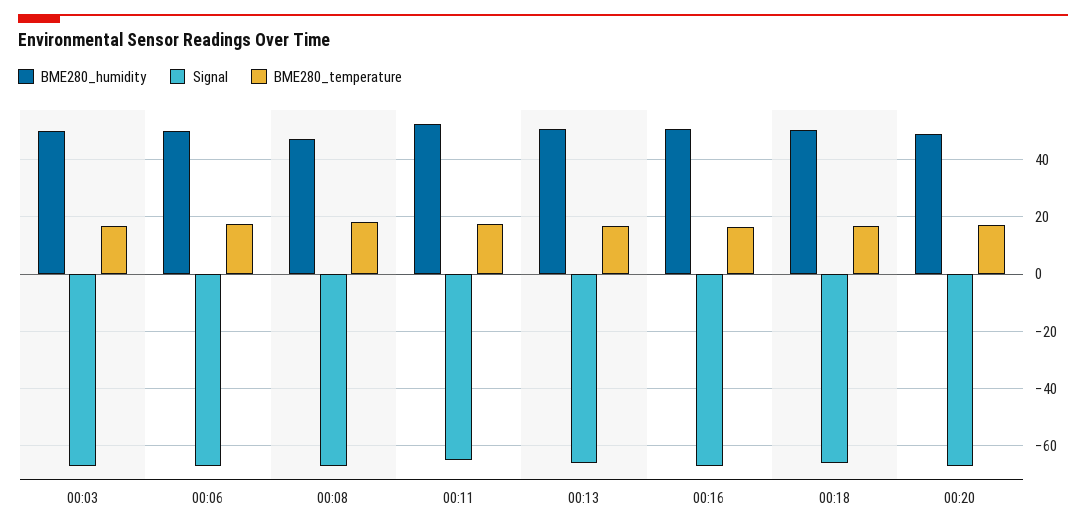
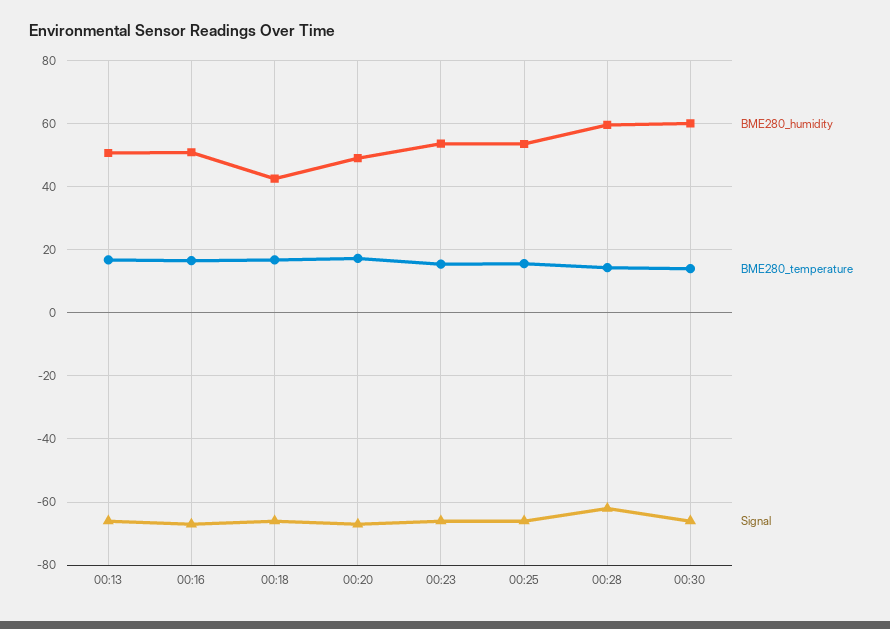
BME280_humidity, 00:03: 50 -> none
Signal, 00:03: -67.5 -> none
BME280_temperature, 00:03: 17.5 -> none
BME280_humidity, 00:06: 50 -> none
Signal, 00:06: -67.5 -> none
BME280_temperature, 00:06: 17.5 -> none
BME280_humidity, 00:08: 47.5 -> none
Signal, 00:08: -67.5 -> none
BME280_temperature, 00:08: 17.5 -> none
BME280_humidity, 00:11: 52.5 -> none
Signal, 00:11: -65 -> none
BME280_temperature, 00:11: 17.5 -> none
BME280_humidity, 00:18: 50 -> 42
BME280_humidity, 00:23: none -> 54
BME280_temperature, 00:23: none -> 16
Signal, 00:23: none -> -66
BME280_humidity, 00:25: none -> 54
BME280_temperature, 00:25: none -> 16
Signal, 00:25: none -> -66
BME280_humidity, 00:28: none -> 60
BME280_temperature, 00:28: none -> 14
Signal, 00:28: none -> -62
BME280_humidity, 00:30: none -> 60
BME280_temperature, 00:30: none -> 14
Signal, 00:30: none -> -66

